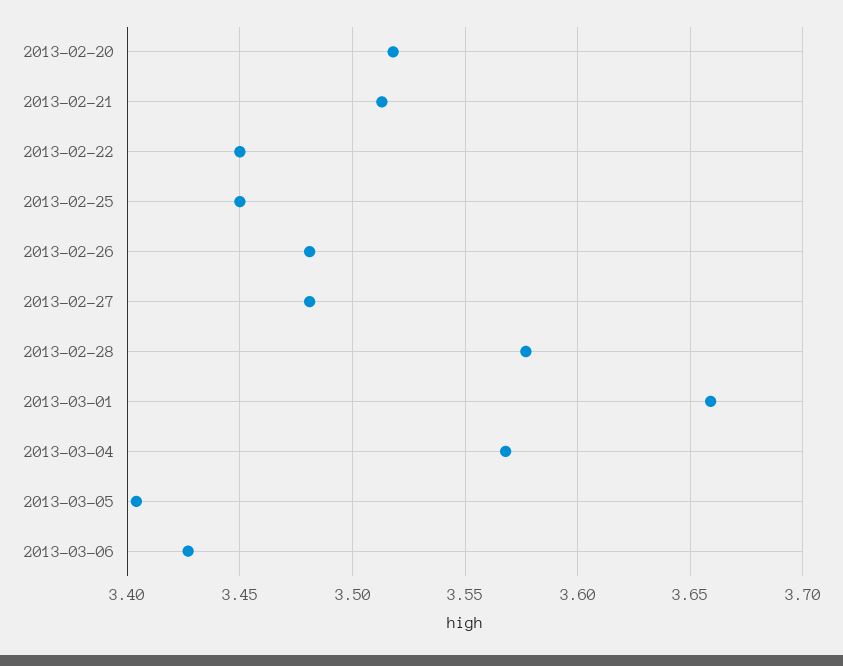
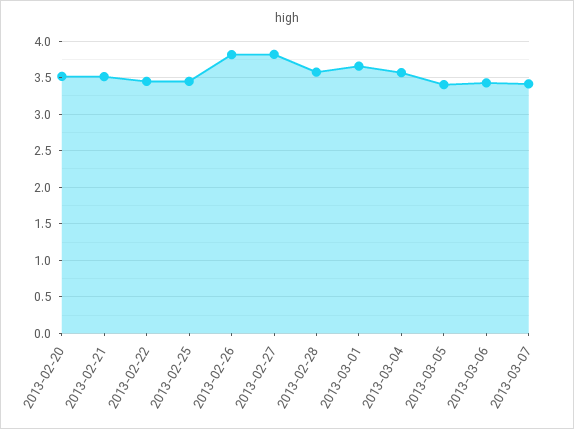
2013-02-26: 3.48 -> 3.8
2013-02-27: 3.48 -> 3.8
2013-03-07: none -> 3.4

